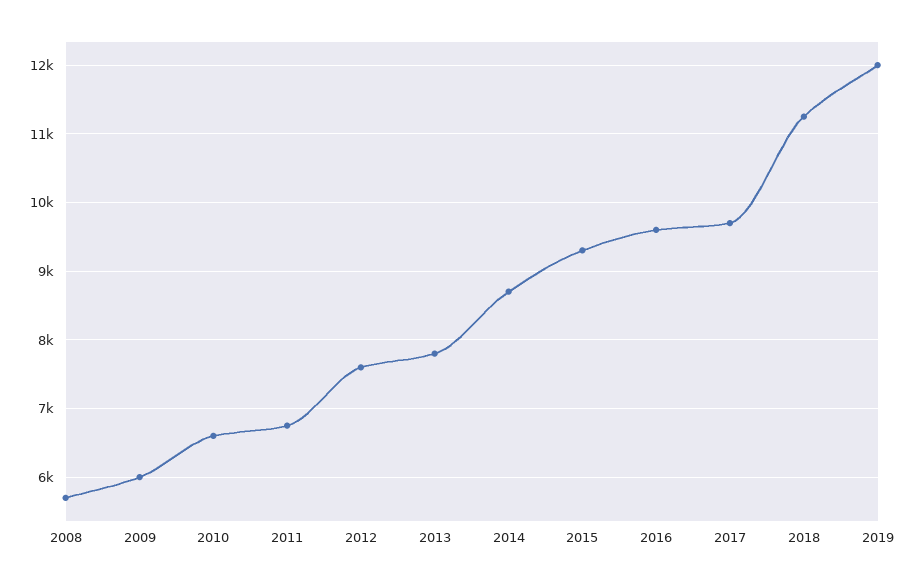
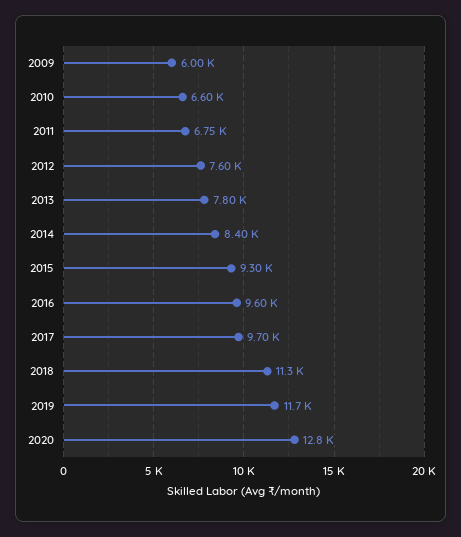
2008: 5700 -> none
2014: 8700 -> 8400
2019: 12000 -> 11700
2020: none -> 12800

